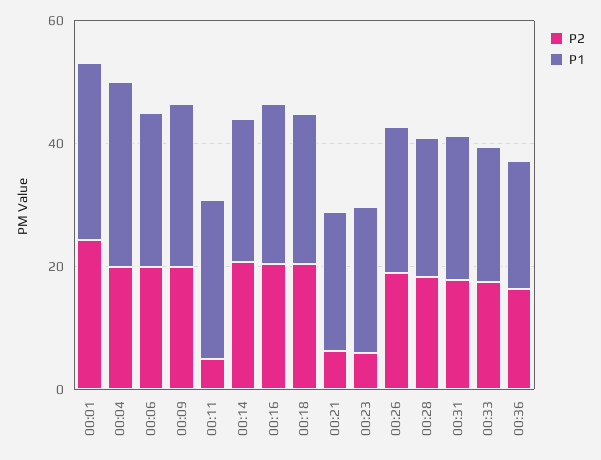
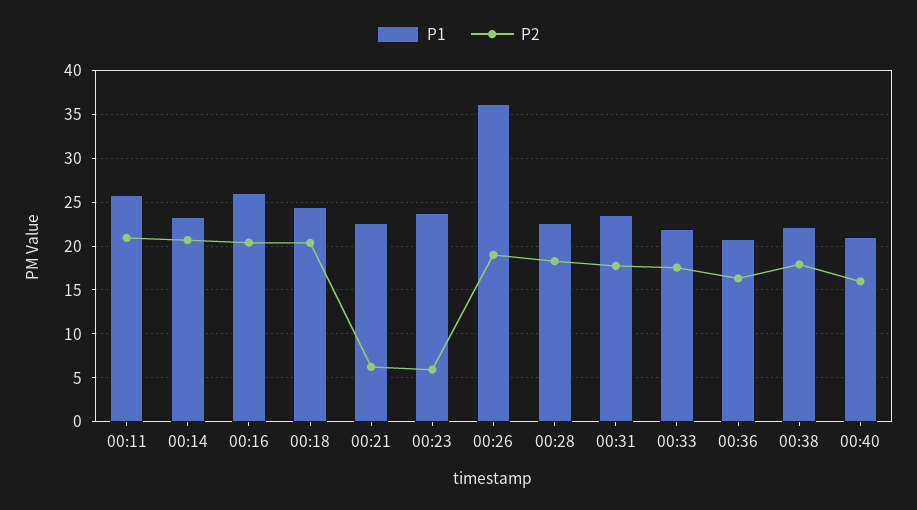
P2, 00:01: 25 -> none
P1, 00:01: 30 -> none
P2, 00:04: 20 -> none
P1, 00:04: 30 -> none
P2, 00:06: 20 -> none
P1, 00:06: 25 -> none
P2, 00:09: 20 -> none
P1, 00:09: 25 -> none
P2, 00:11: 5 -> 21
P1, 00:26: 25 -> 36
P1, 00:38: none -> 22
P2, 00:38: none -> 18
P1, 00:40: none -> 21
P2, 00:40: none -> 16

